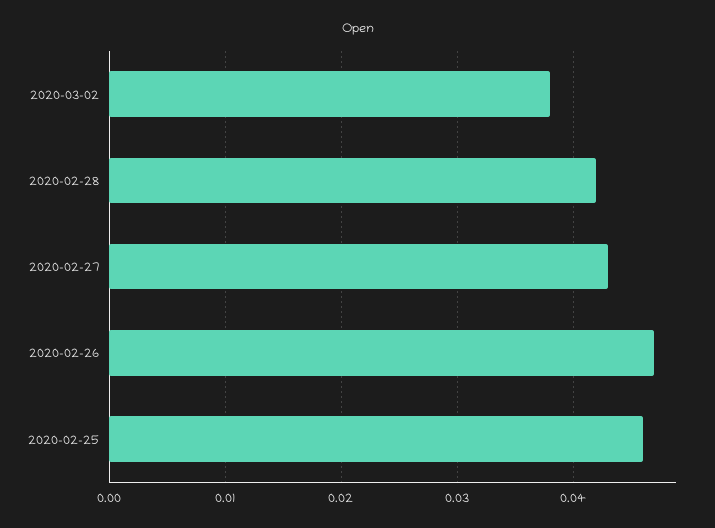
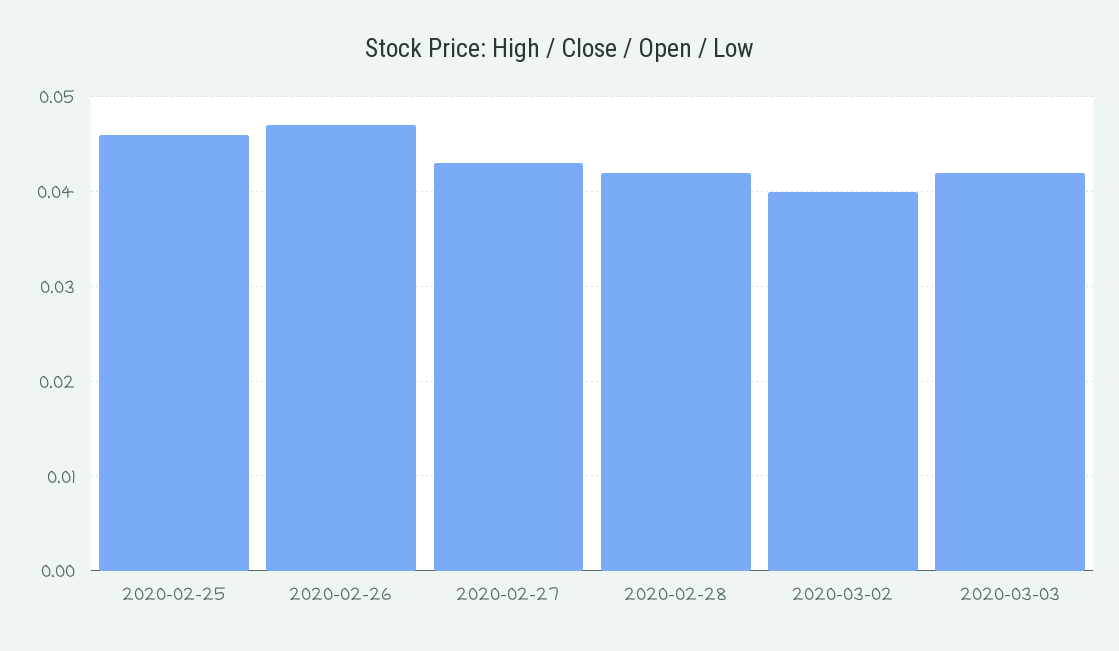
2020-03-02: 0.038 -> 0.04
2020-03-03: none -> 0.042

